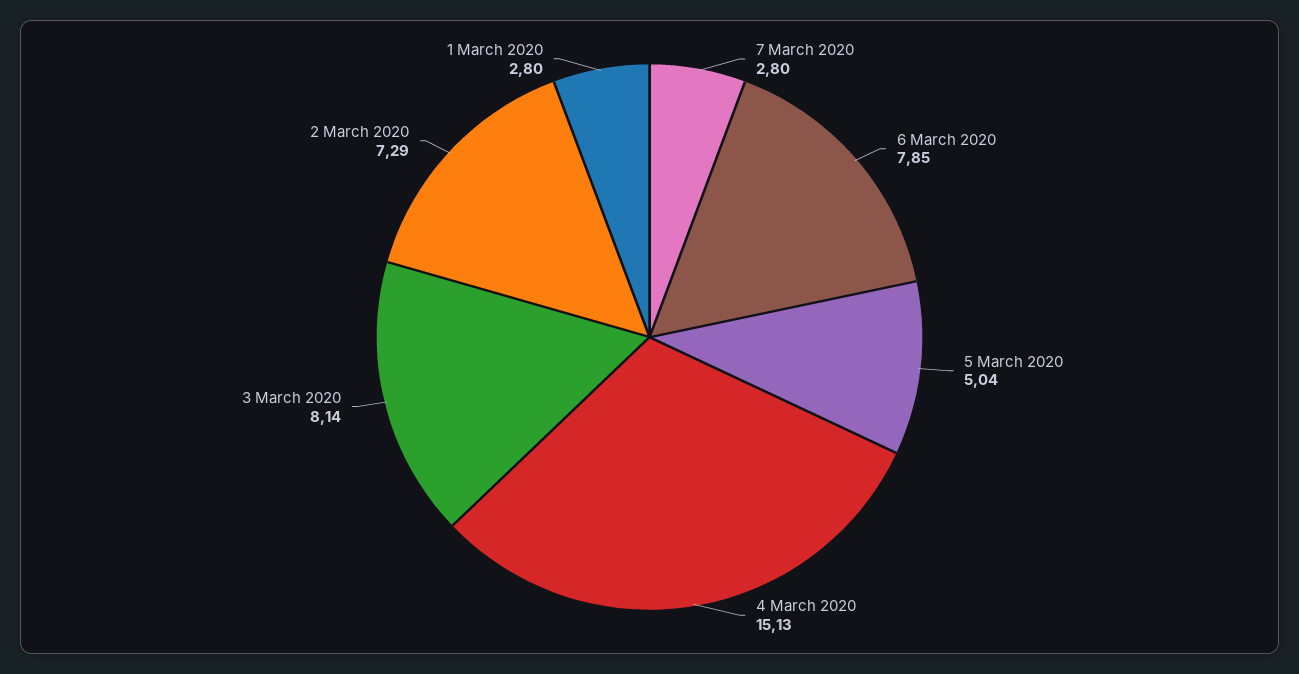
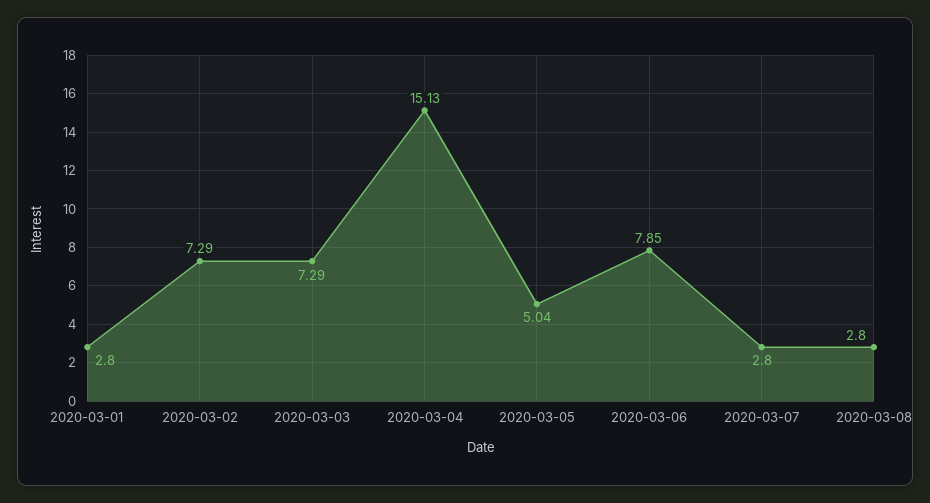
3 March 2020: 8.14 -> 7.29
2020-03-08: none -> 2.8

